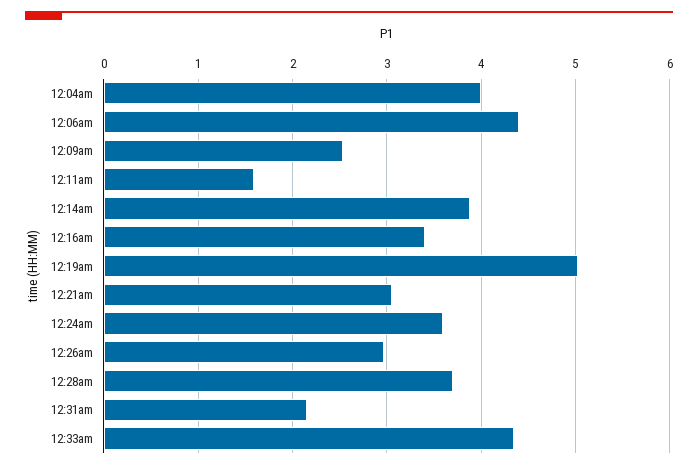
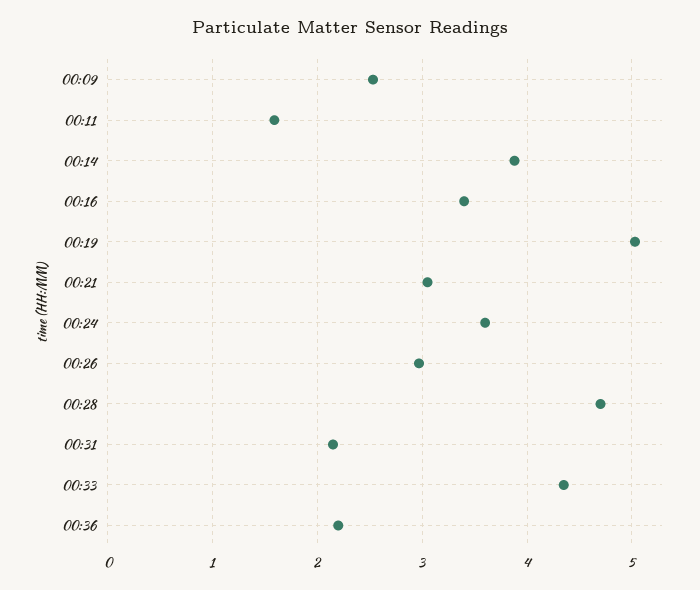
12:04am: 4 -> none
12:06am: 4.4 -> none
12:28am: 3.7 -> 4.7
00:36: none -> 2.2

